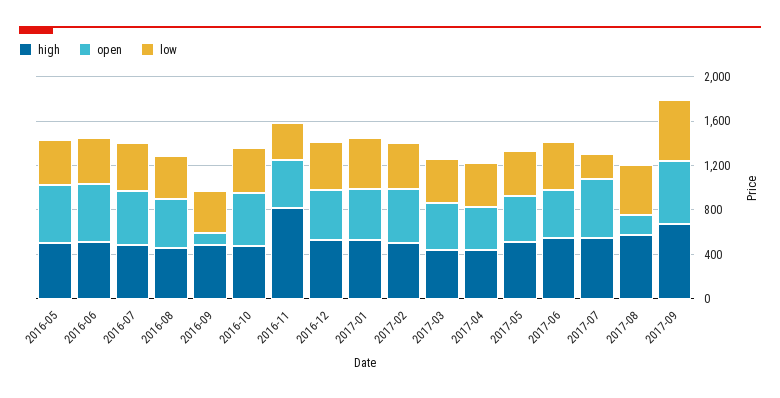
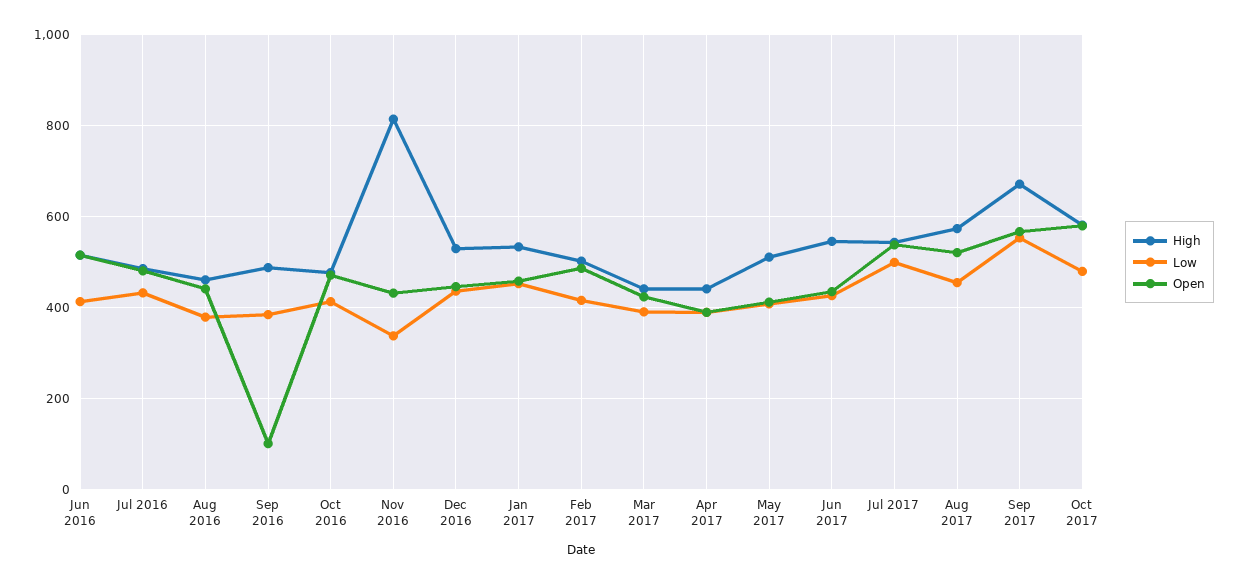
high, 2016-05: 500 -> none
open, 2016-05: 500 -> none
low, 2016-05: 400 -> none
low, 2017-07: 200 -> 500
open, 2017-08: 200 -> 520
high, Oct 2017: none -> 580
low, Oct 2017: none -> 480
open, Oct 2017: none -> 580

